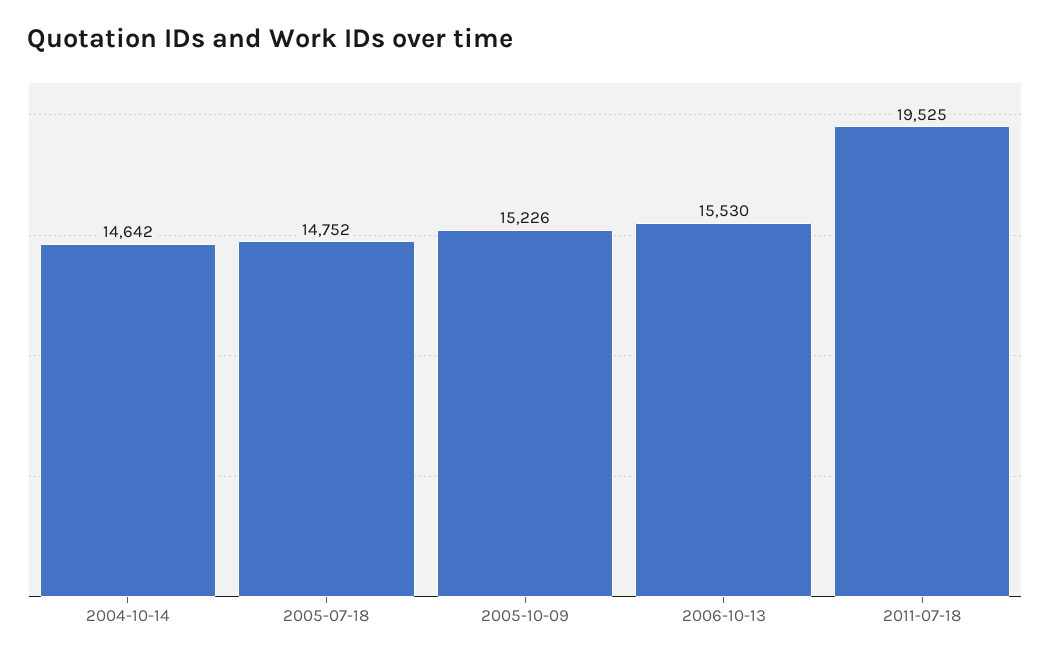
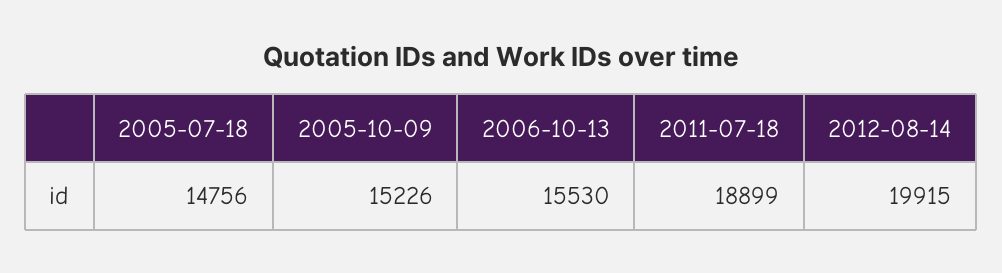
2004-10-14: 14642 -> none
2005-07-18: 14752 -> 14756
2011-07-18: 19525 -> 18899
2012-08-14: none -> 19915

